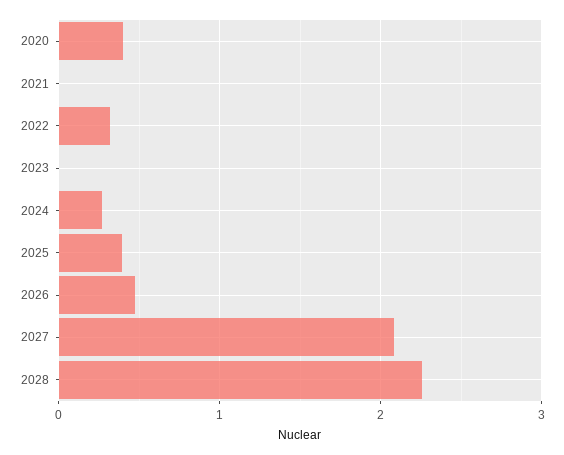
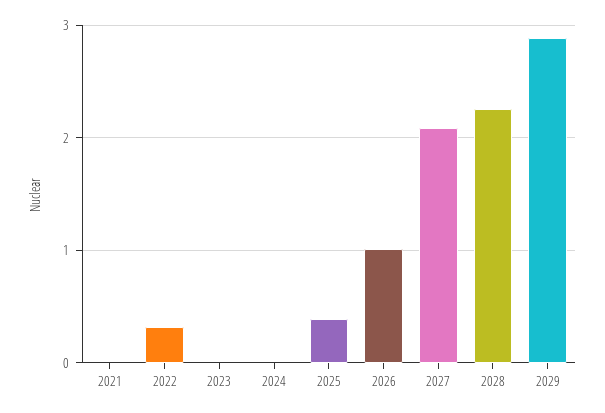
2020: 0.4 -> none
2024: 0.3 -> 0
2026: 0.5 -> 1
2029: none -> 2.9

